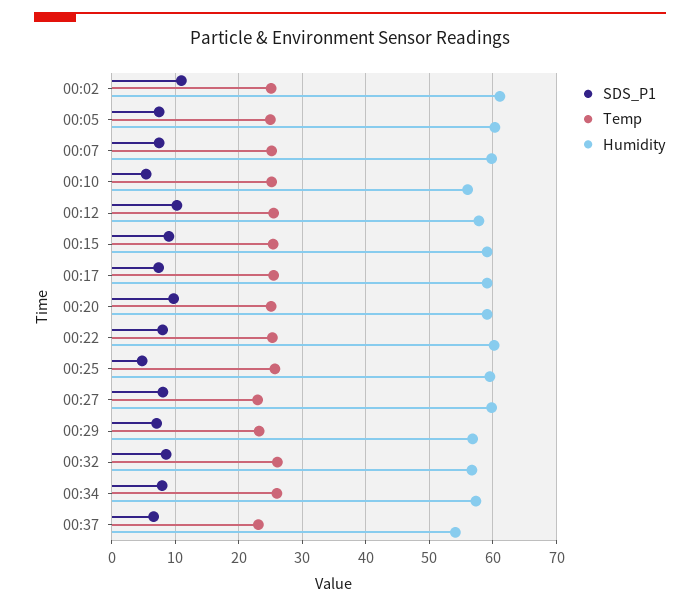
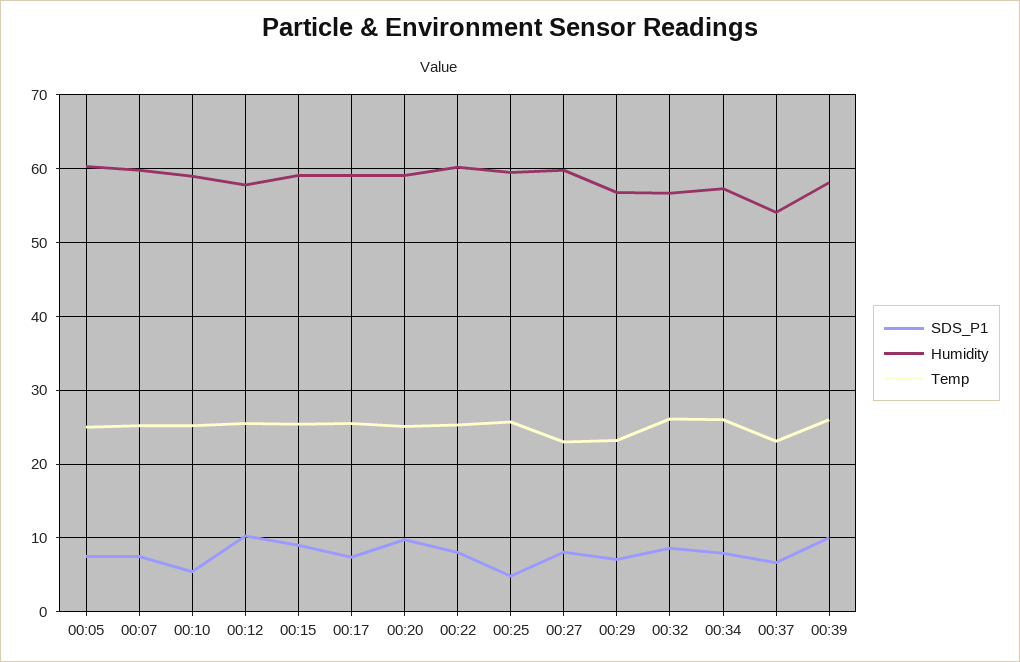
SDS_P1, 00:02: 11 -> none
Temp, 00:02: 25 -> none
Humidity, 00:02: 61 -> none
Humidity, 00:10: 56 -> 59
SDS_P1, 00:39: none -> 10
Humidity, 00:39: none -> 58
Temp, 00:39: none -> 26

